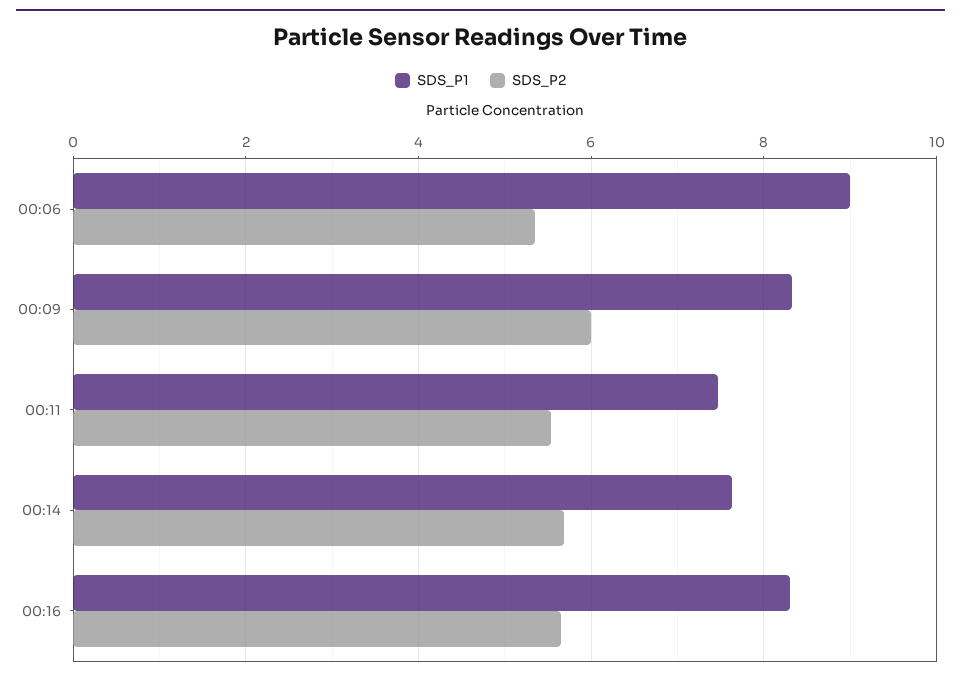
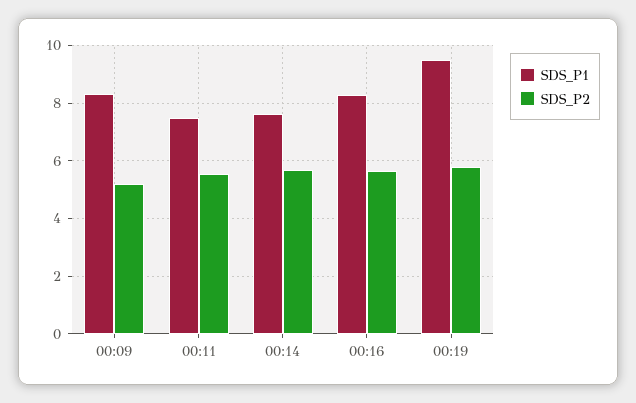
SDS_P1, 00:06: 9 -> none
SDS_P2, 00:06: 5.4 -> none
SDS_P2, 00:09: 6 -> 5.25
SDS_P1, 00:19: none -> 9.5
SDS_P2, 00:19: none -> 5.75

